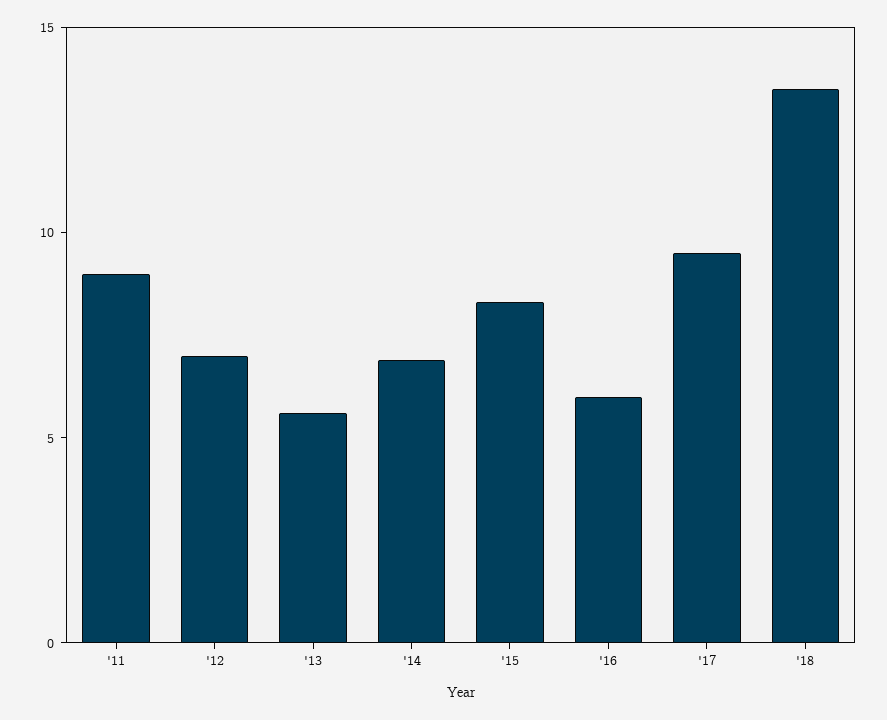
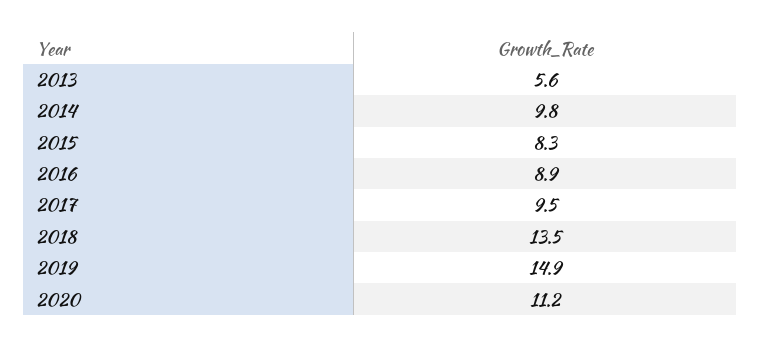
'11: 9 -> none
'12: 7 -> none
'14: 7 -> 9.8
'16: 6 -> 8.9
2019: none -> 14.9
2020: none -> 11.2

